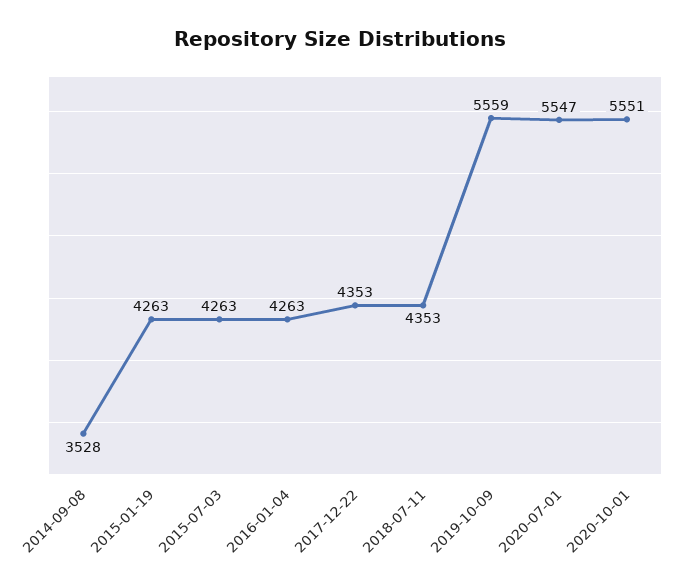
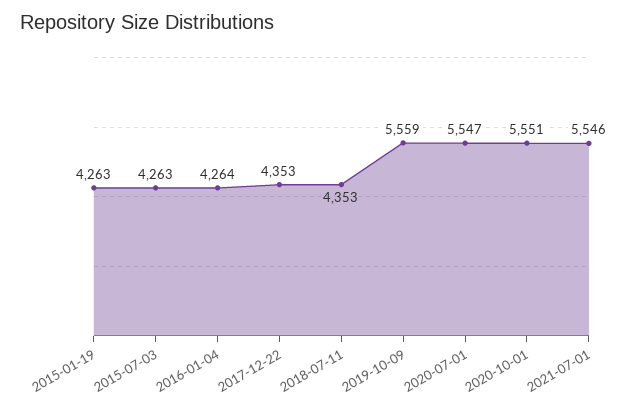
2014-09-08: 3528 -> none
2016-01-04: 4263 -> 4264
2021-07-01: none -> 5546

